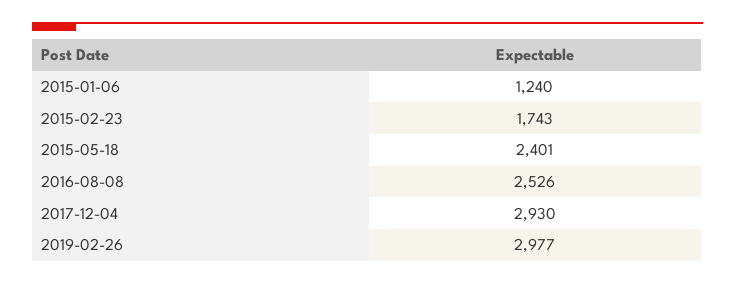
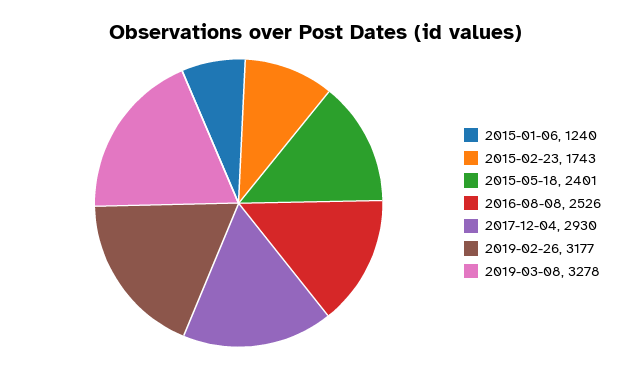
2019-02-26: 2977 -> 3177
2019-03-08: none -> 3278

